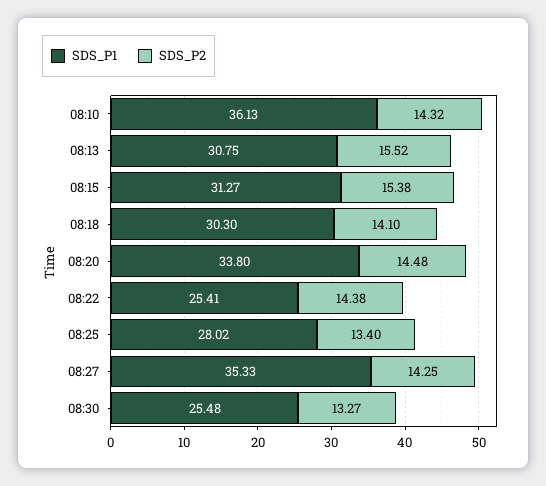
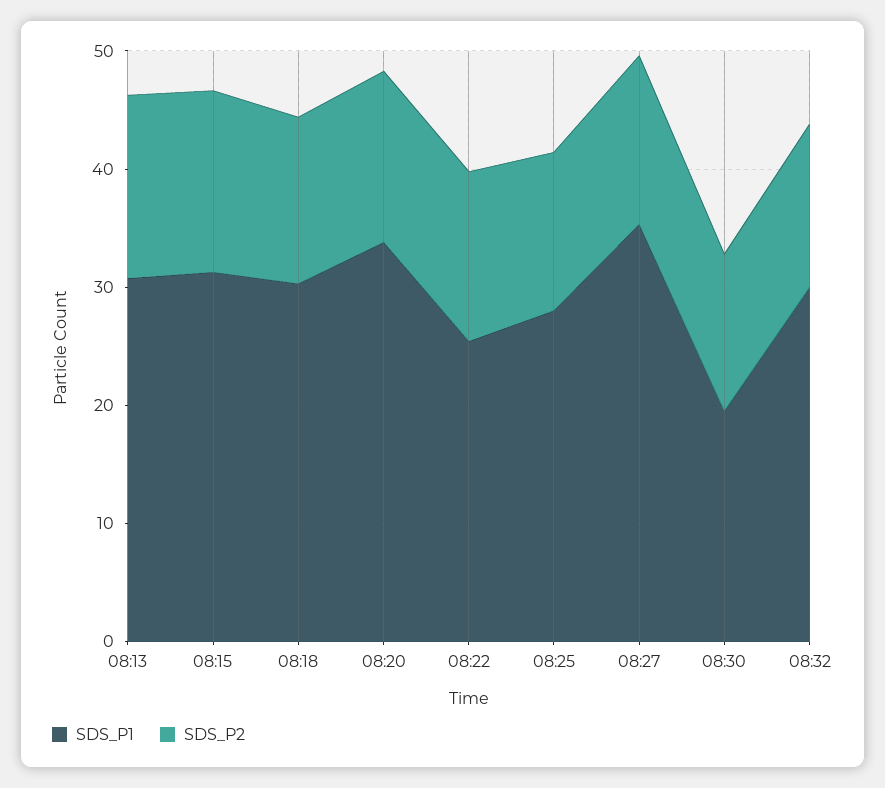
SDS_P1, 08:10: 36.13 -> none
SDS_P2, 08:10: 14.32 -> none
SDS_P1, 08:30: 25.48 -> 20
SDS_P1, 08:32: none -> 30
SDS_P2, 08:32: none -> 14

